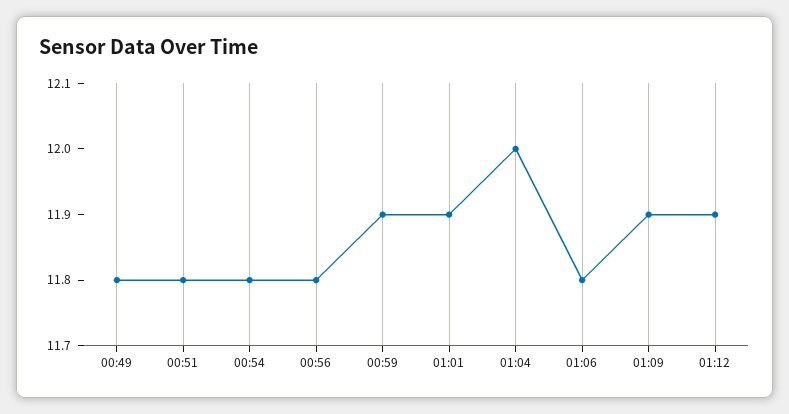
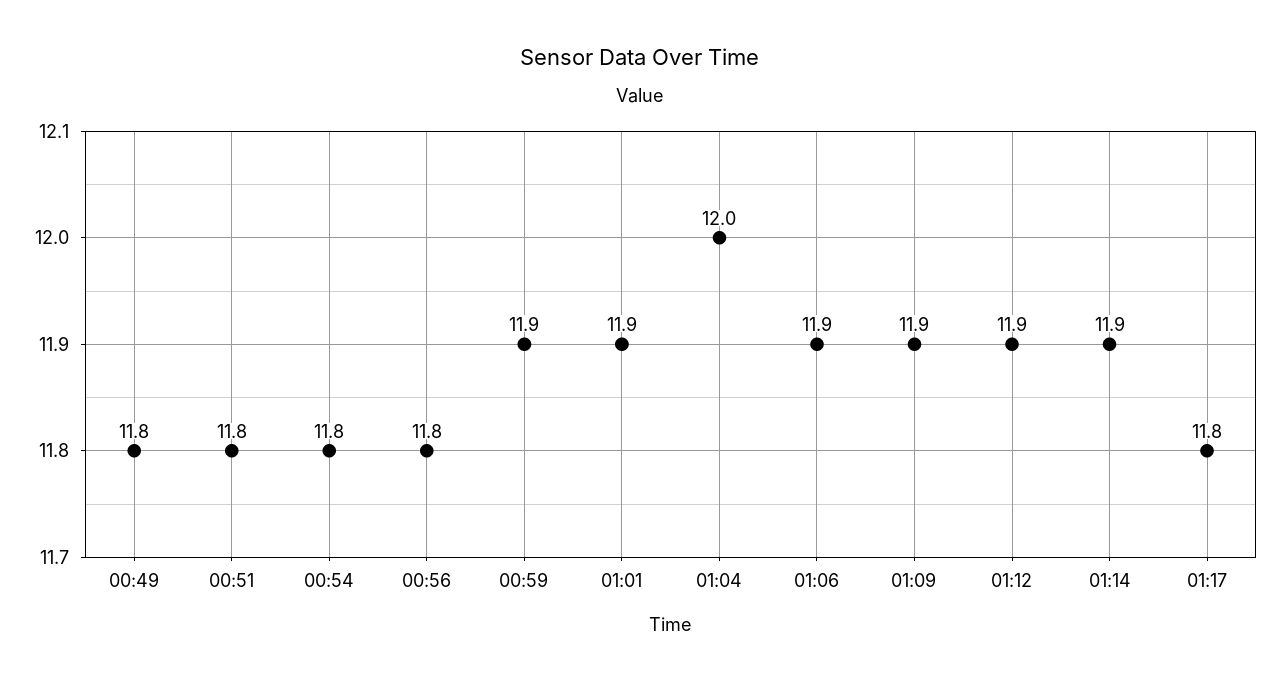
01:06: 11.8 -> 11.9
01:14: none -> 11.9
01:17: none -> 11.8

